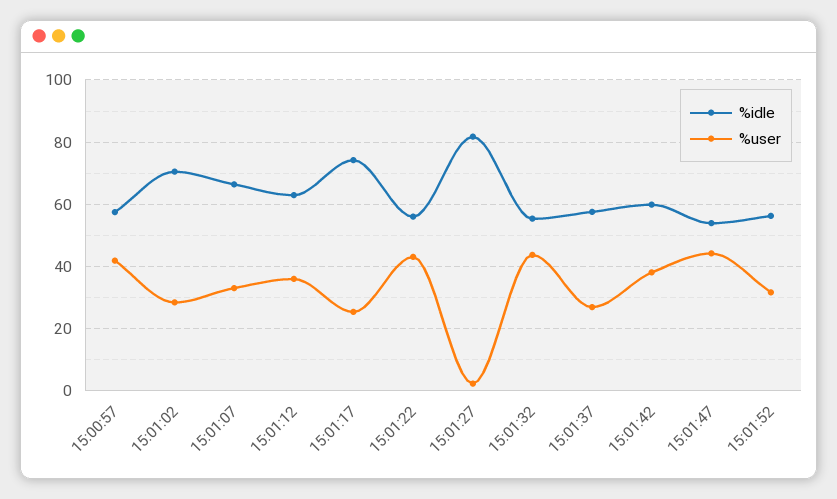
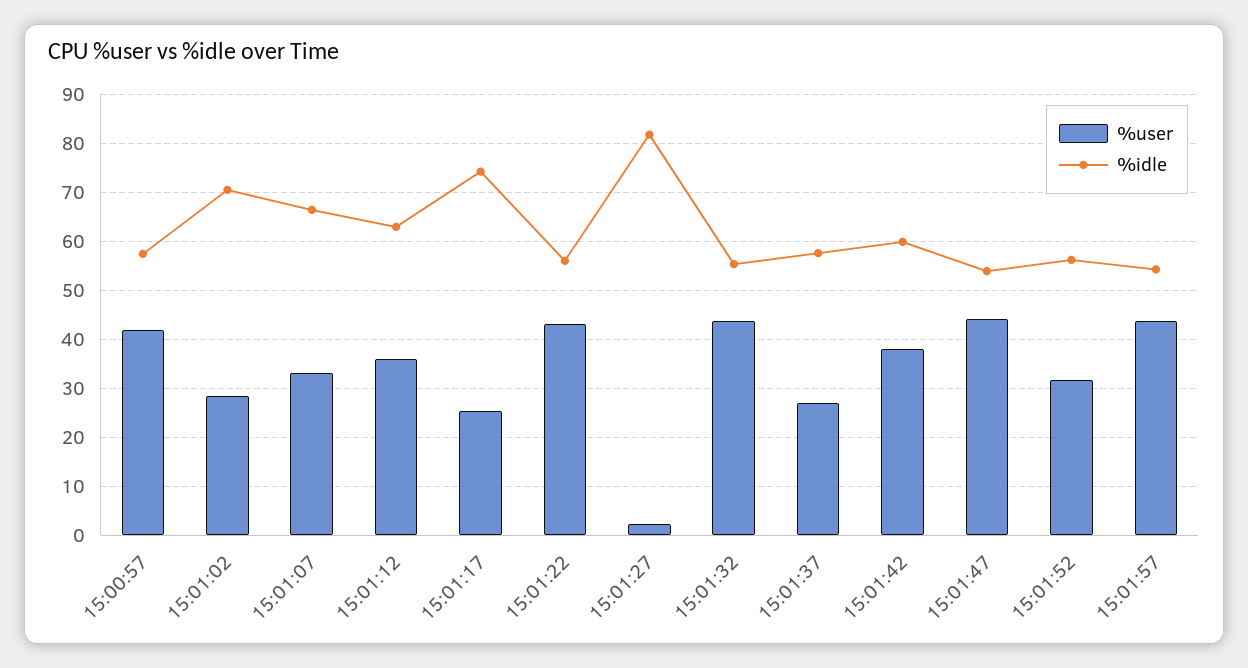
%user, 15:01:57: none -> 44
%idle, 15:01:57: none -> 54

